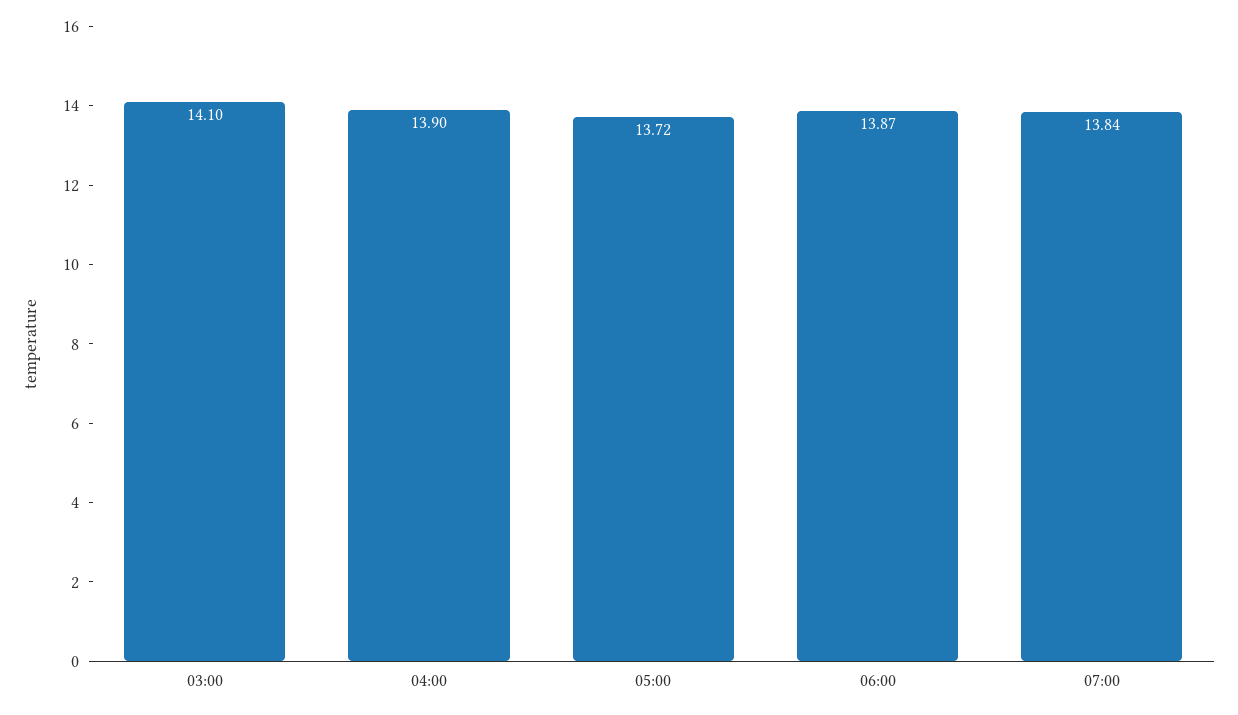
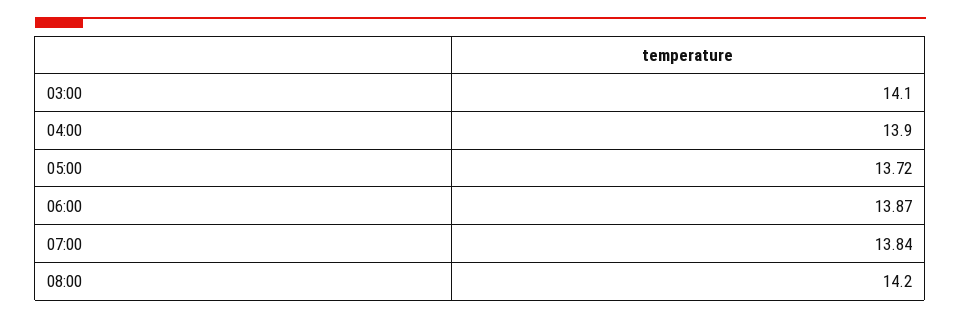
08:00: none -> 14.2

